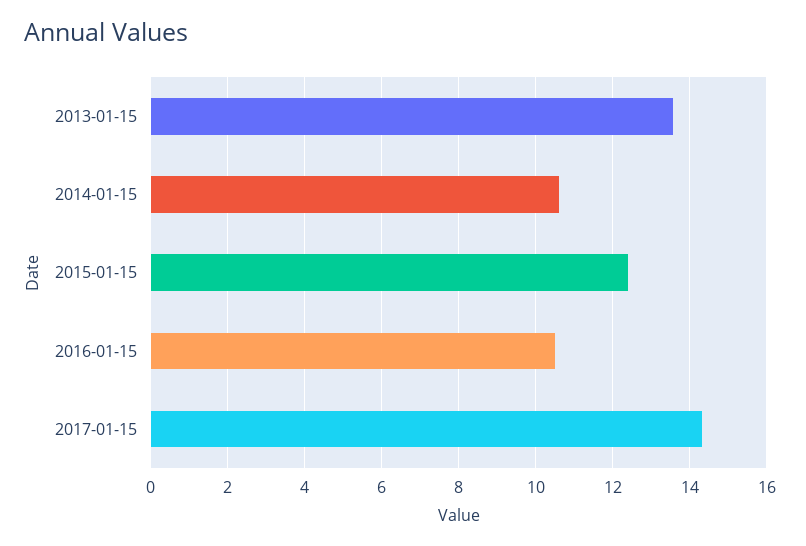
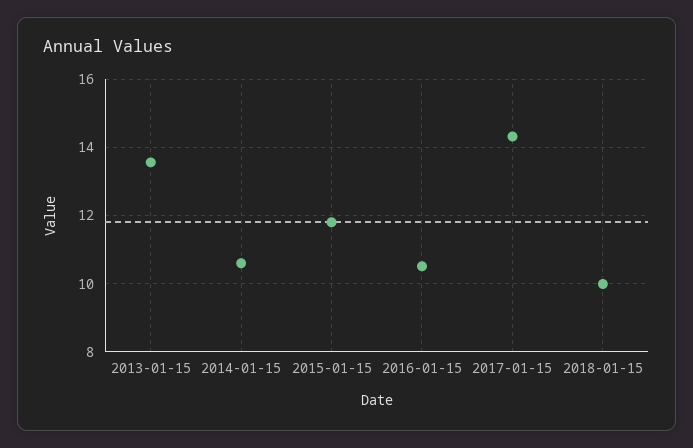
2015-01-15: 12.4 -> 11.8
2018-01-15: none -> 10

